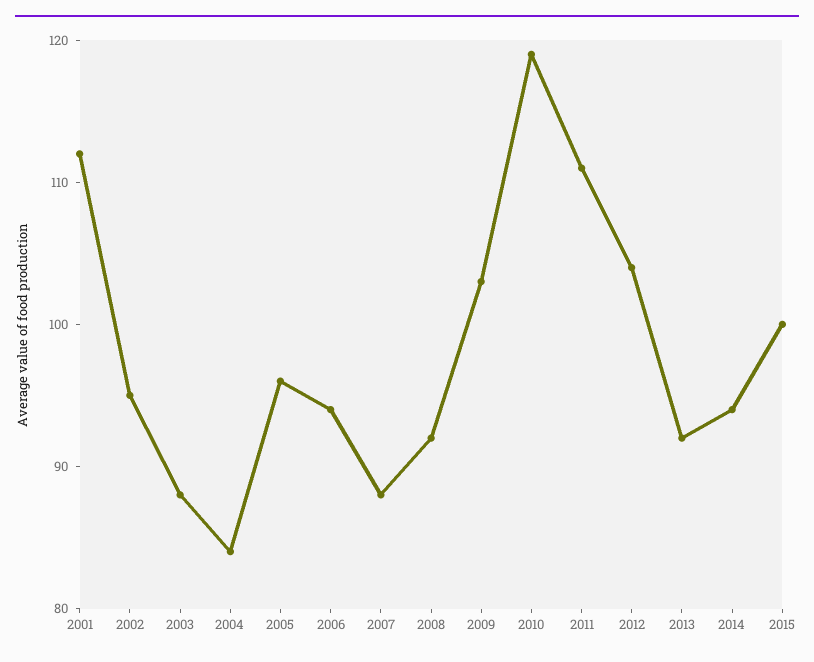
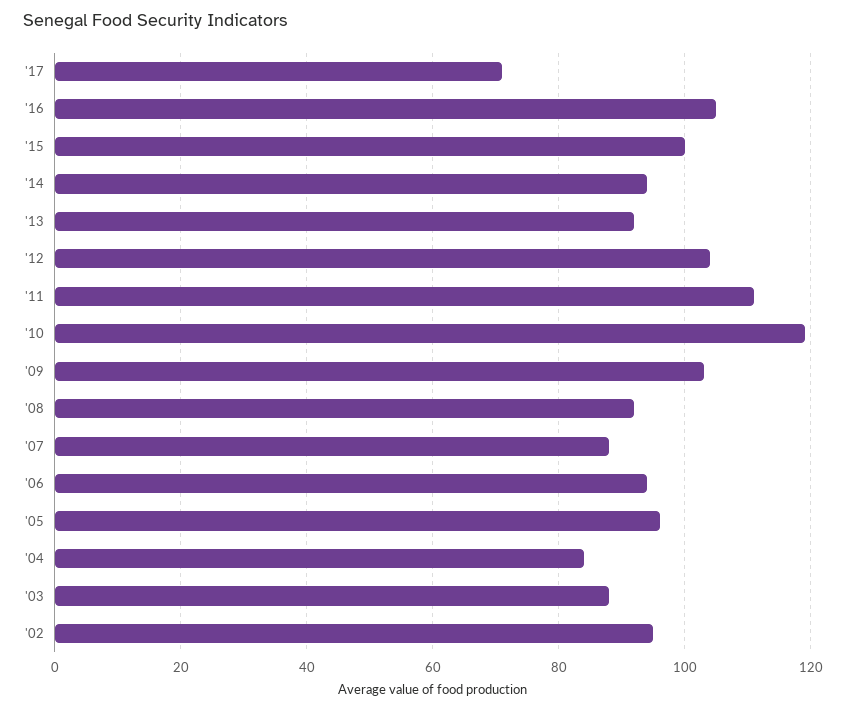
2001: 112 -> none
'17: none -> 70
'16: none -> 105

